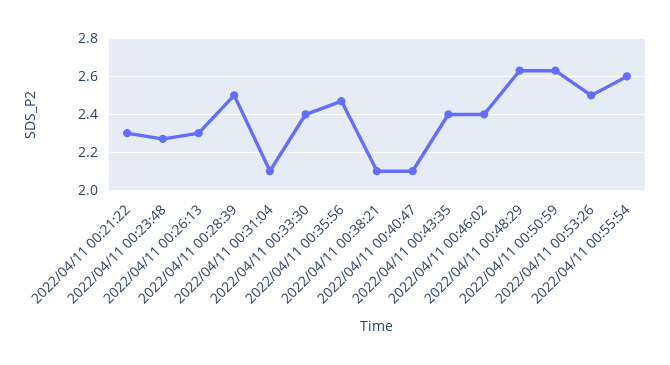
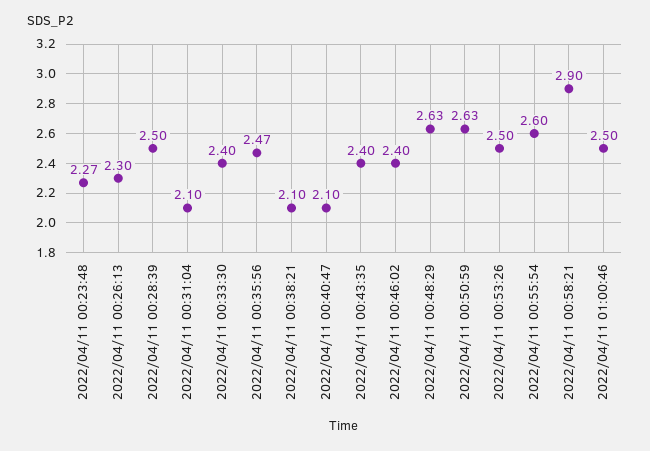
2022/04/11 00:21:22: 2.3 -> none
2022/04/11 00:58:21: none -> 2.9
2022/04/11 01:00:46: none -> 2.5

